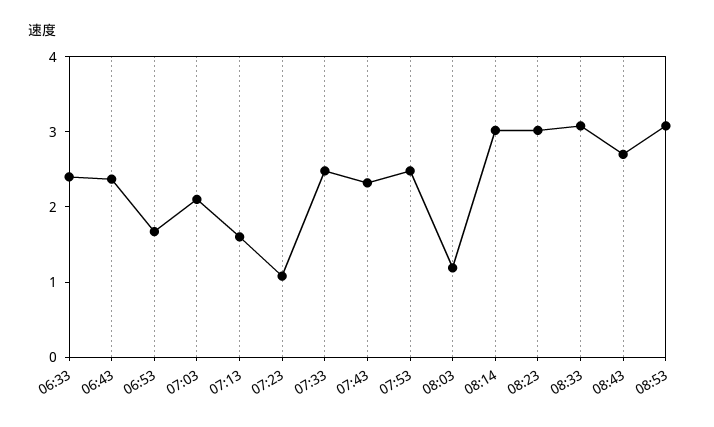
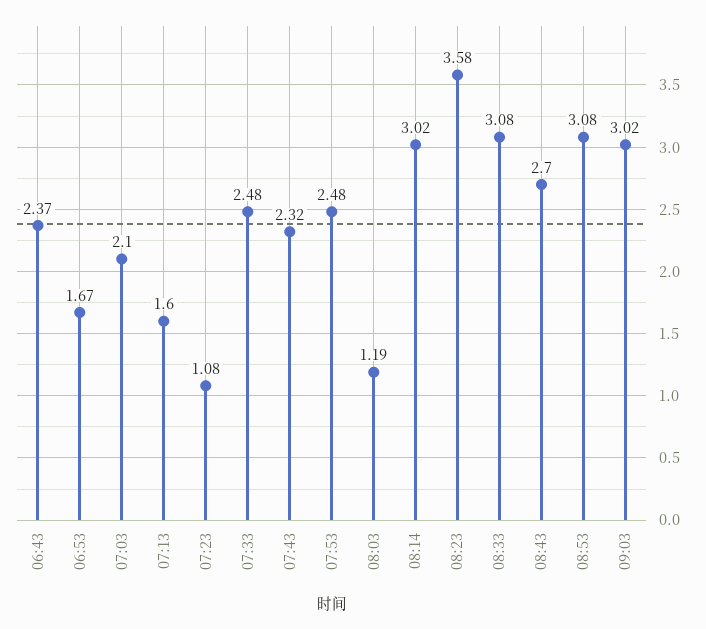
06:33: 2.4 -> none
08:23: 3 -> 3.58
09:03: none -> 3.02

